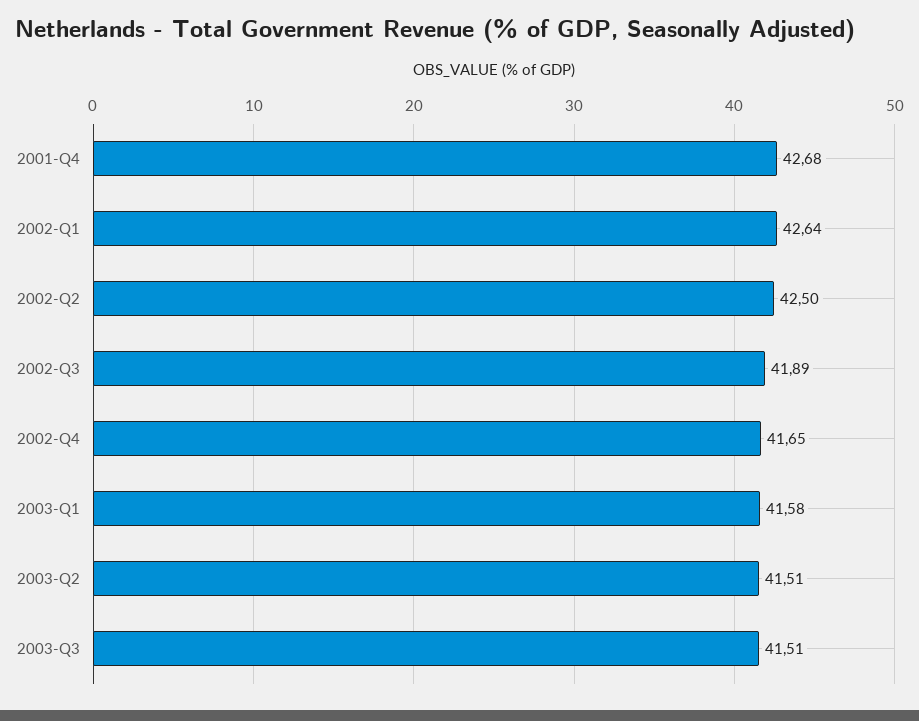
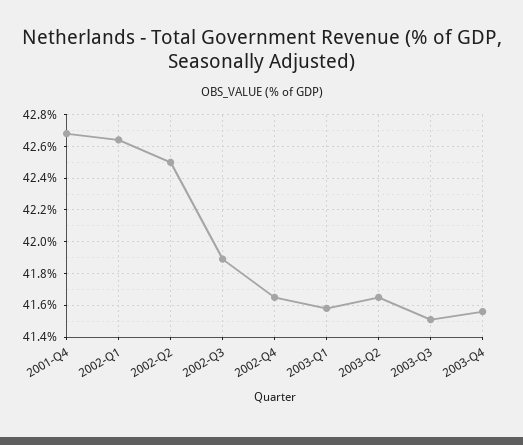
2003-Q2: 41.51 -> 41.65
2003-Q4: none -> 41.55

